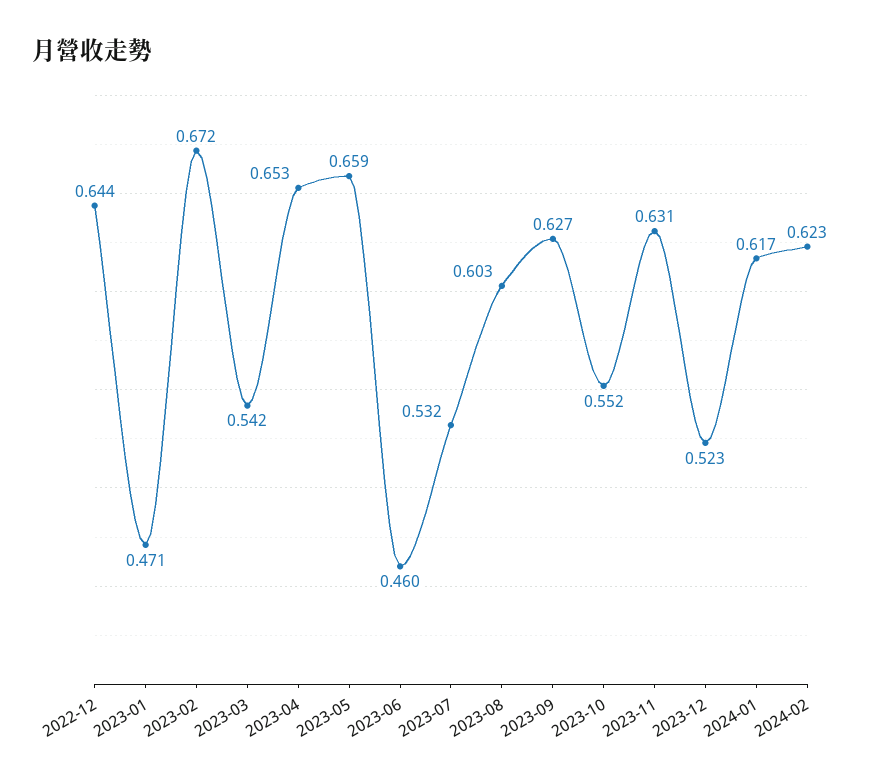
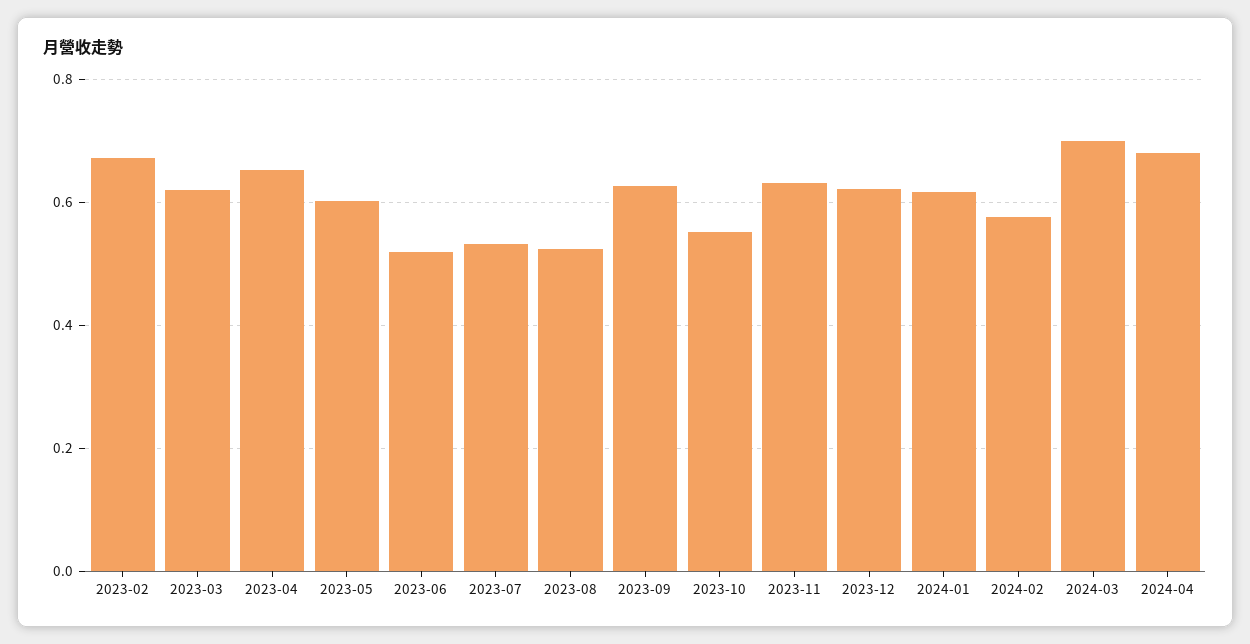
2022-12: 0.644 -> none
2023-01: 0.471 -> none
2023-03: 0.542 -> 0.62
2023-05: 0.659 -> 0.6
2023-06: 0.46 -> 0.52
2023-08: 0.603 -> 0.52
2023-12: 0.523 -> 0.62
2024-02: 0.623 -> 0.58
2024-03: none -> 0.7
2024-04: none -> 0.68

